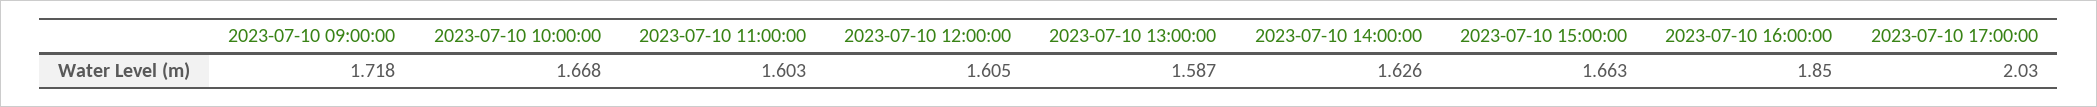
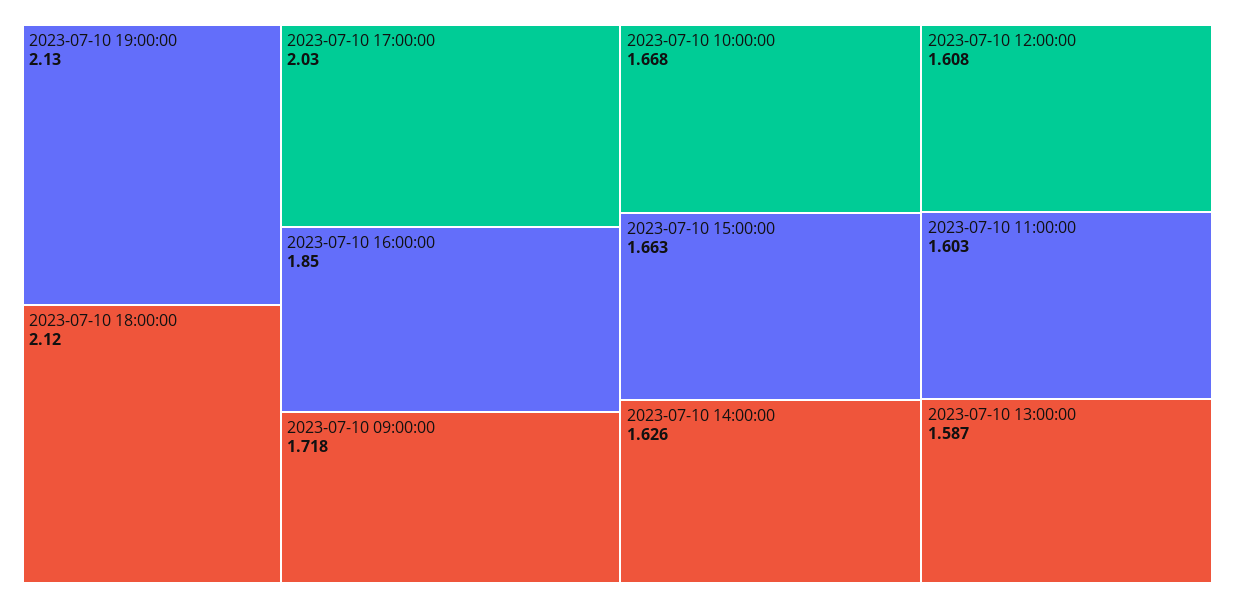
2023-07-10 12:00:00: 1.605 -> 1.608
2023-07-10 19:00:00: none -> 2.13
2023-07-10 18:00:00: none -> 2.12

